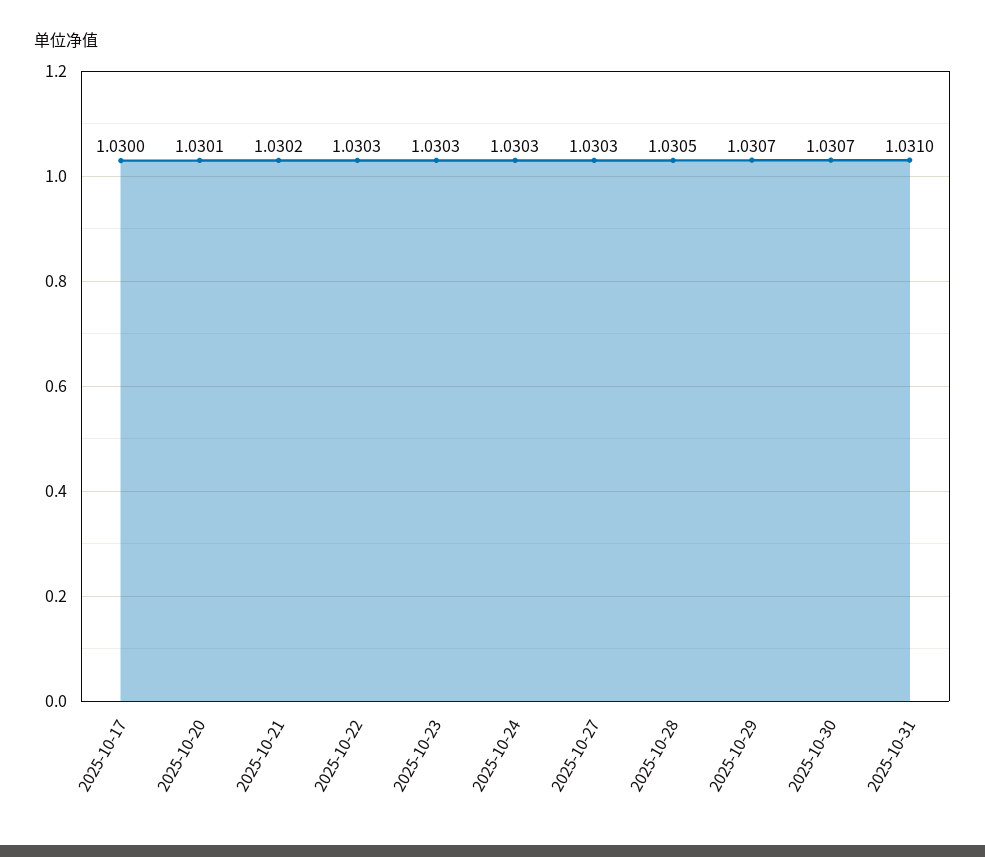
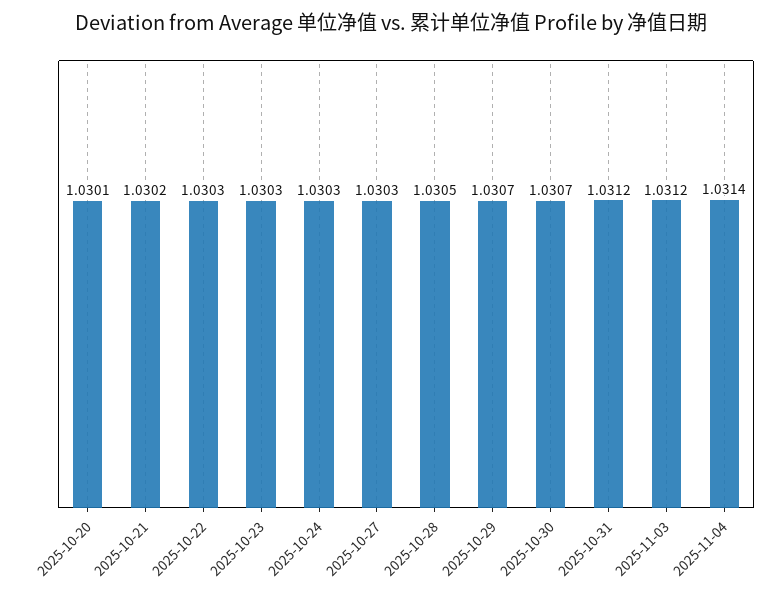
2025-10-17: 1.03 -> none
2025-10-31: 1.031 -> 1.0312
2025-11-03: none -> 1.0312
2025-11-04: none -> 1.0314

